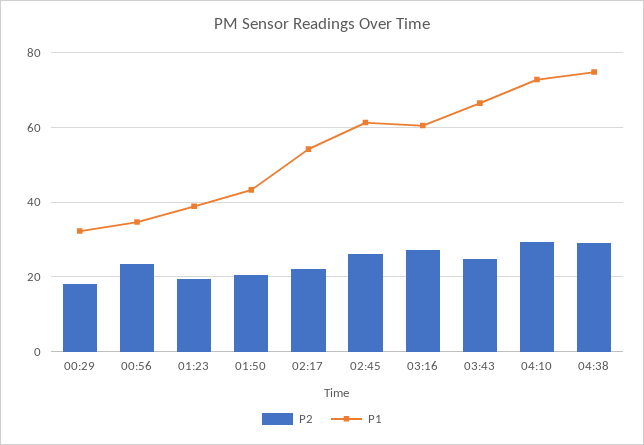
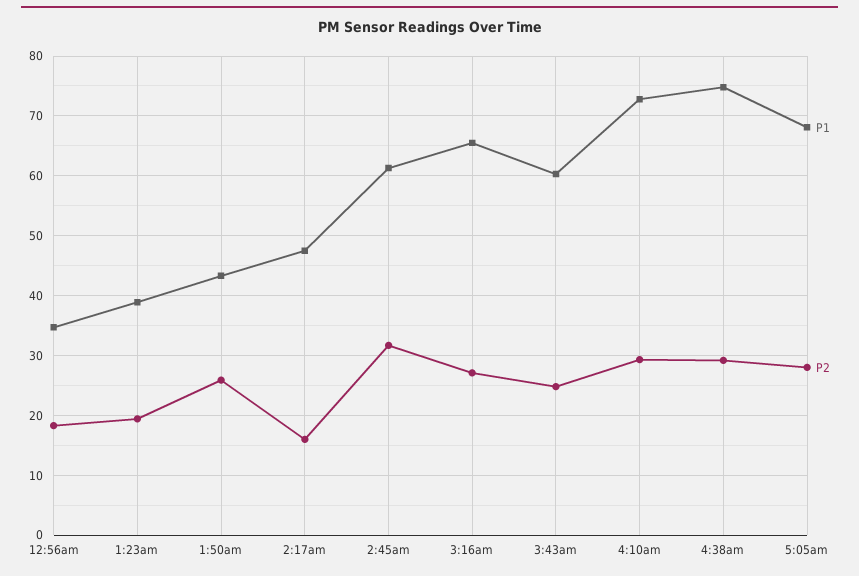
P2, 00:29: 18 -> none
P1, 00:29: 32 -> none
P2, 00:56: 24 -> 18
P2, 01:50: 20 -> 26
P2, 02:17: 22 -> 16
P1, 02:17: 54 -> 48
P2, 02:45: 26 -> 32
P1, 03:16: 60 -> 66
P1, 03:43: 66 -> 60
P1, 5:05am: none -> 68
P2, 5:05am: none -> 28

